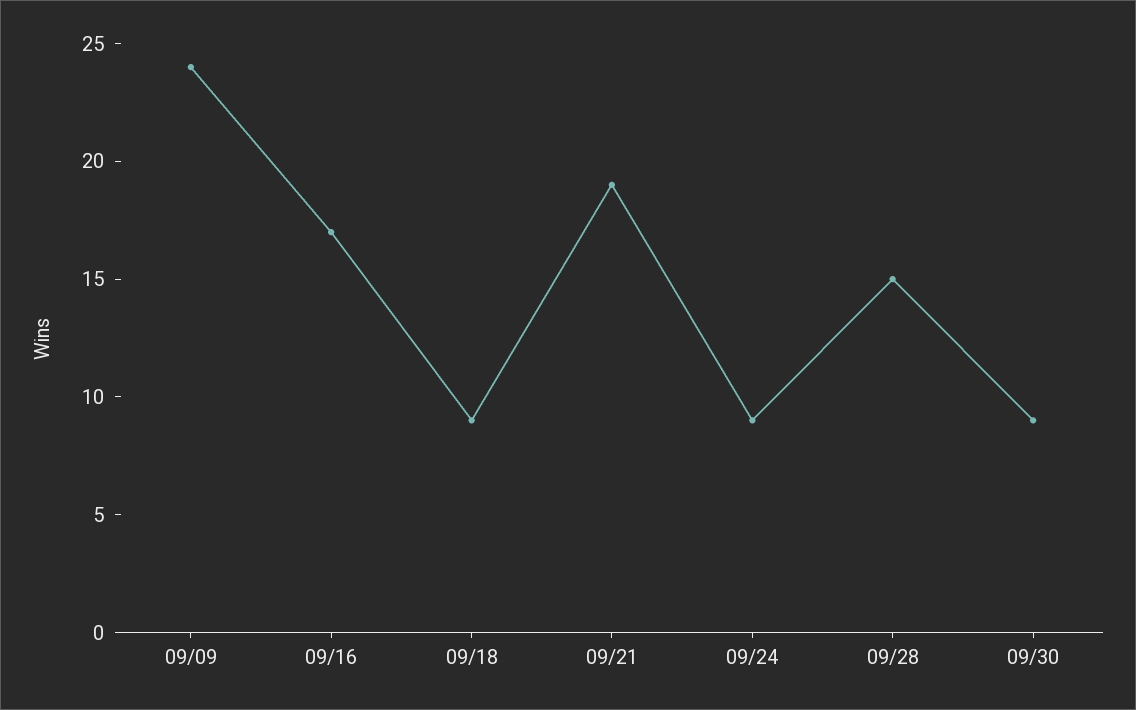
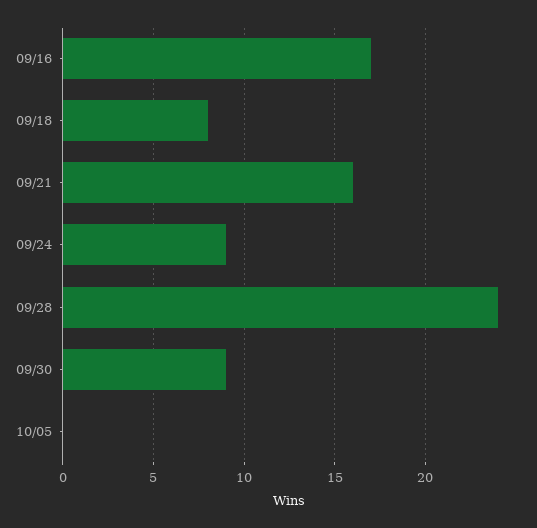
09/09: 24 -> none
09/18: 9 -> 8
09/21: 19 -> 16
09/28: 15 -> 24
10/05: none -> 0

